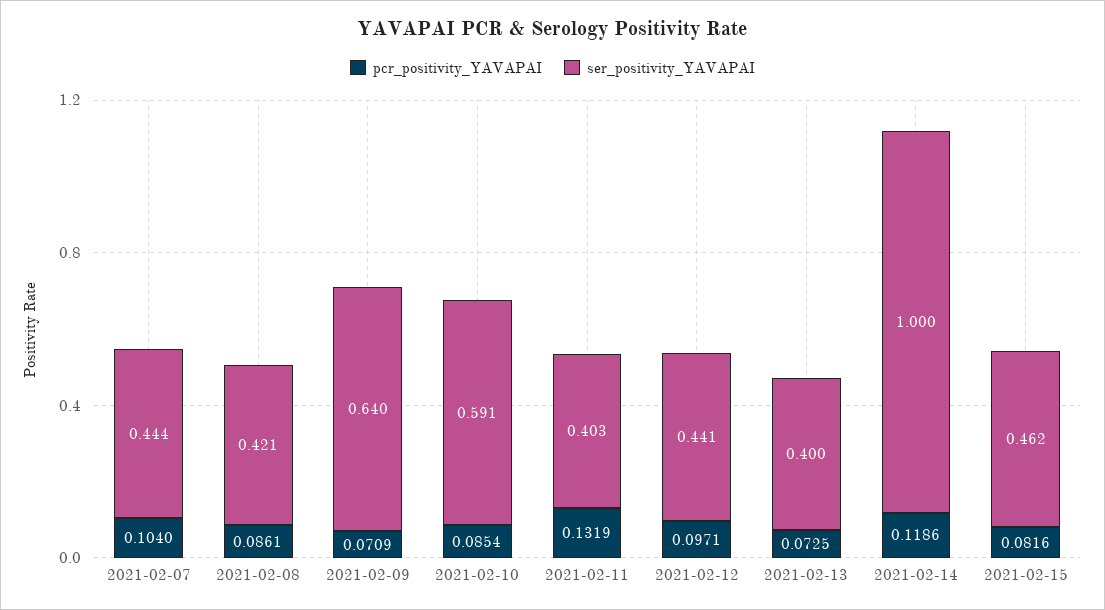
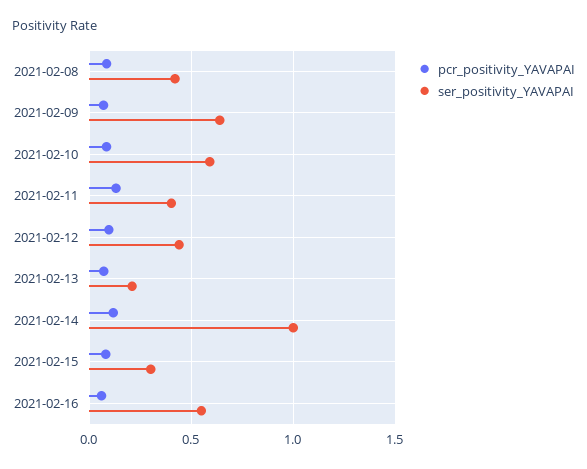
pcr_positivity_YAVAPAI, 2021-02-07: 0.104 -> none
ser_positivity_YAVAPAI, 2021-02-07: 0.444 -> none
ser_positivity_YAVAPAI, 2021-02-13: 0.4 -> 0.2
ser_positivity_YAVAPAI, 2021-02-15: 0.462 -> 0.3
pcr_positivity_YAVAPAI, 2021-02-16: none -> 0.05
ser_positivity_YAVAPAI, 2021-02-16: none -> 0.55

